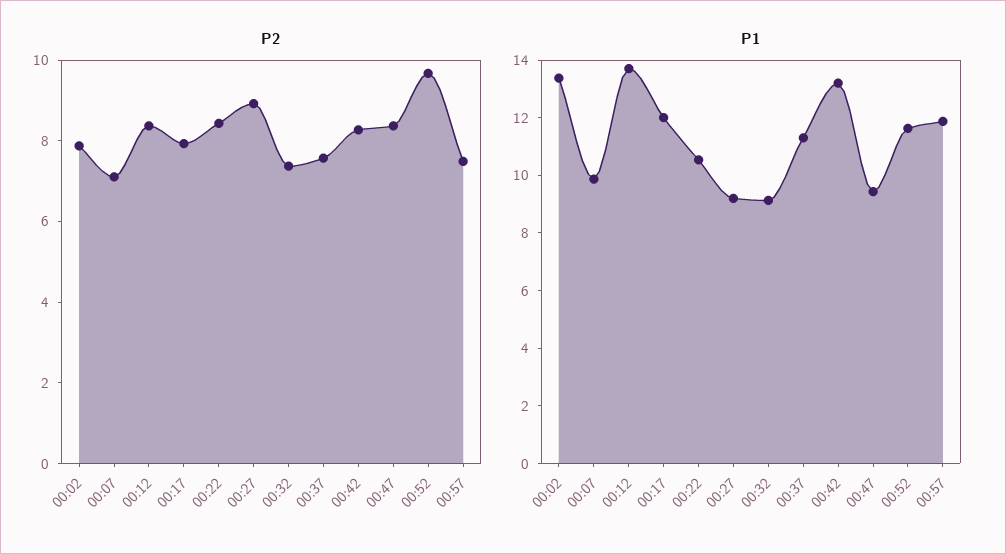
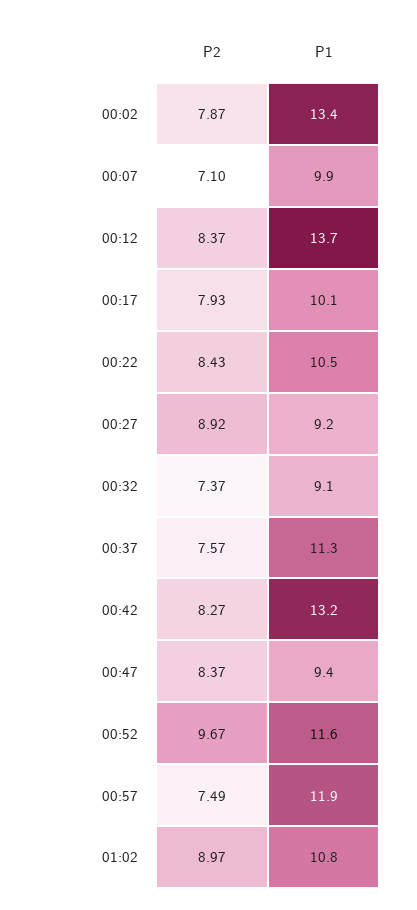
P1, 00:17: 12 -> 10.1
P2, 01:02: none -> 8.97
P1, 01:02: none -> 10.8

